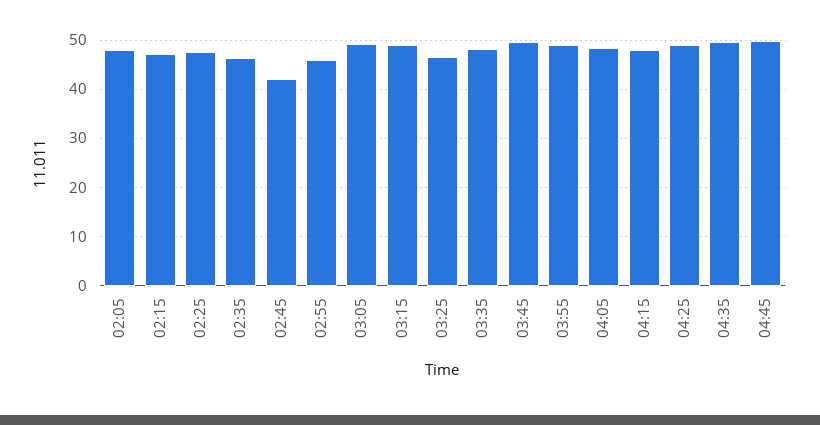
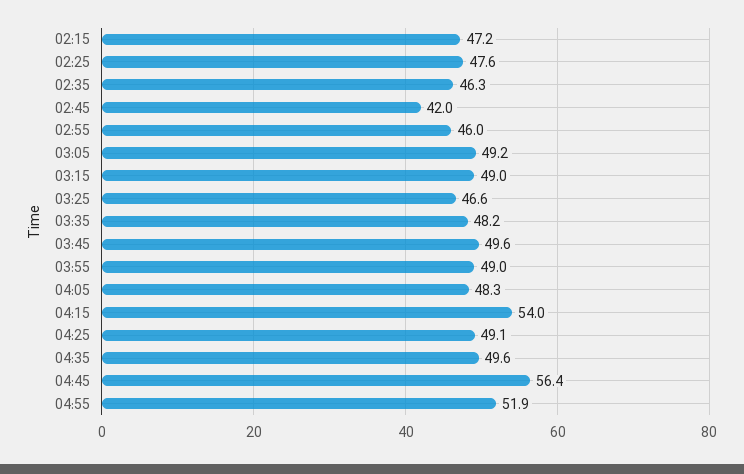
02:05: 48 -> none
04:15: 48 -> 54
04:45: 50 -> 56.4
04:55: none -> 51.9

